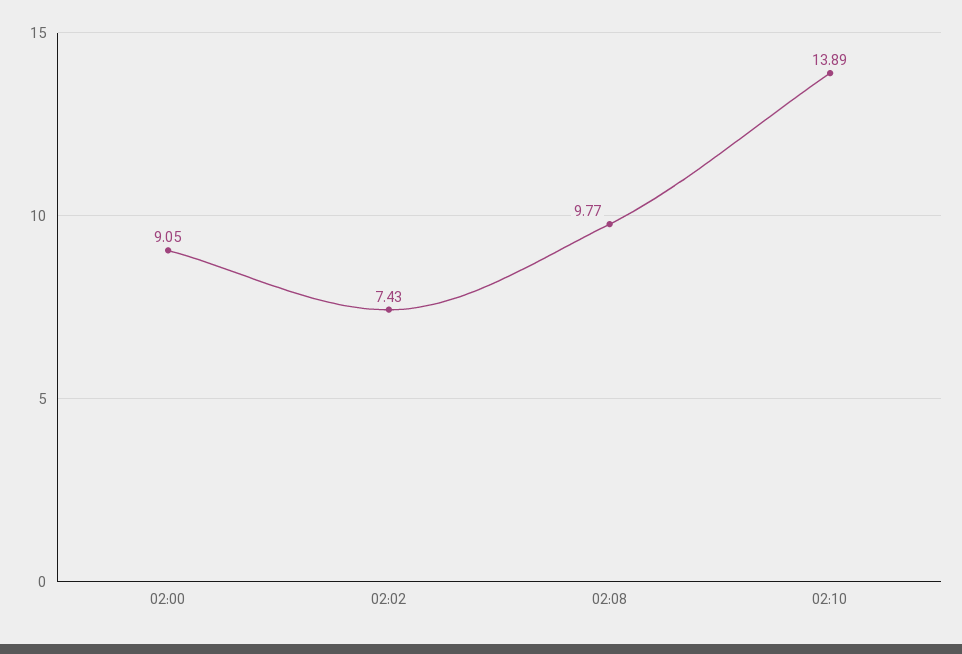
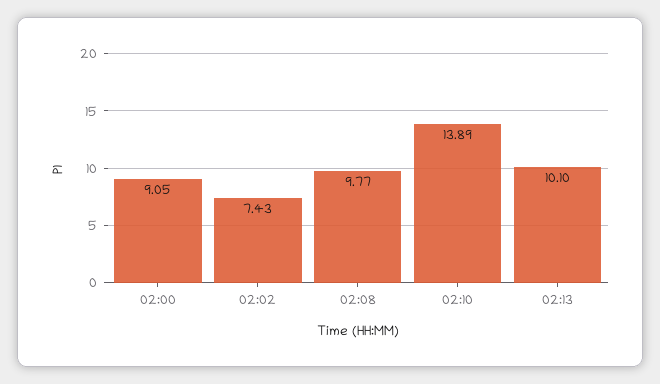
02:13: none -> 10.1

